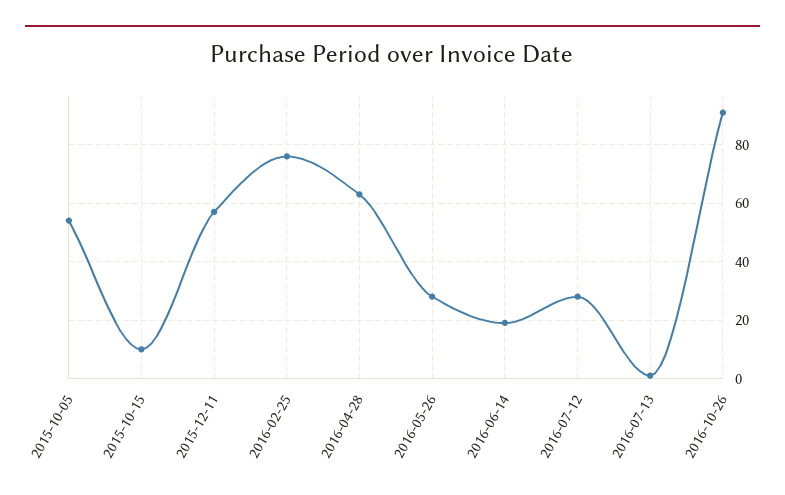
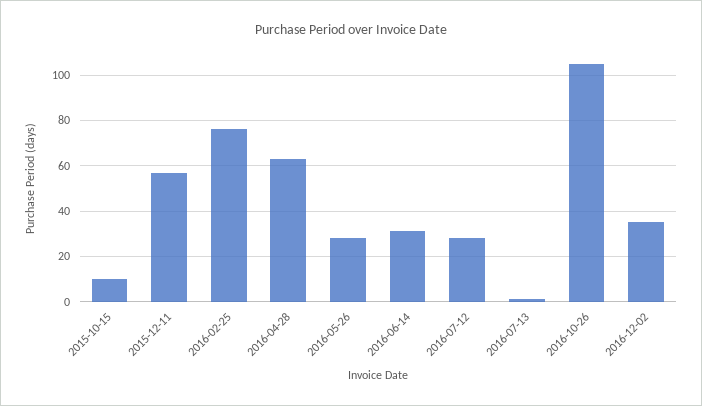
2015-10-05: 55 -> none
2016-06-14: 20 -> 30
2016-10-26: 90 -> 105
2016-12-02: none -> 35

